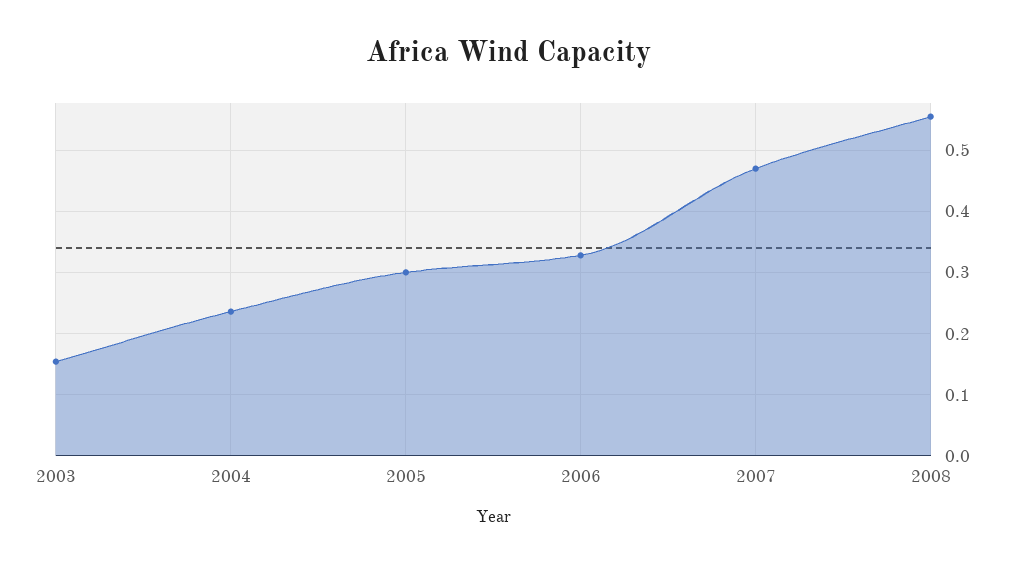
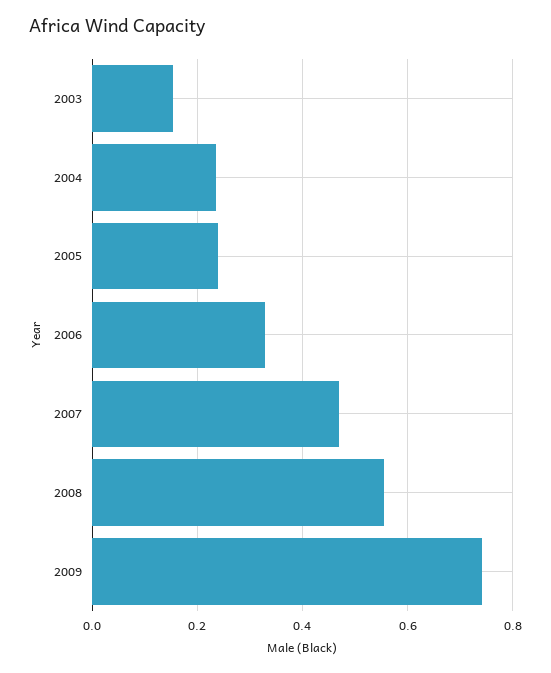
2005: 0.3 -> 0.24
2009: none -> 0.74

